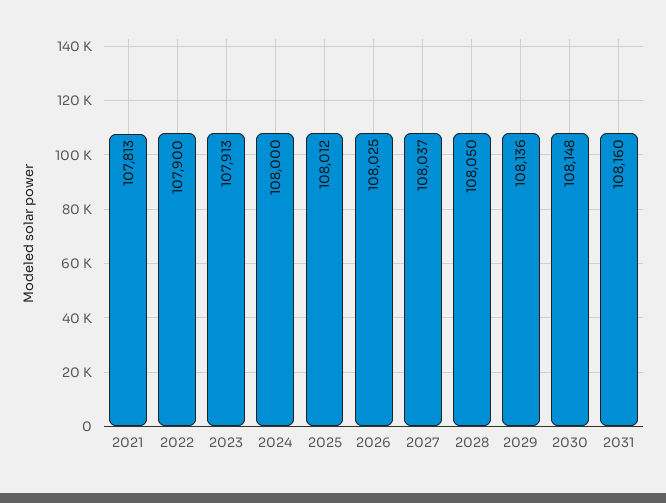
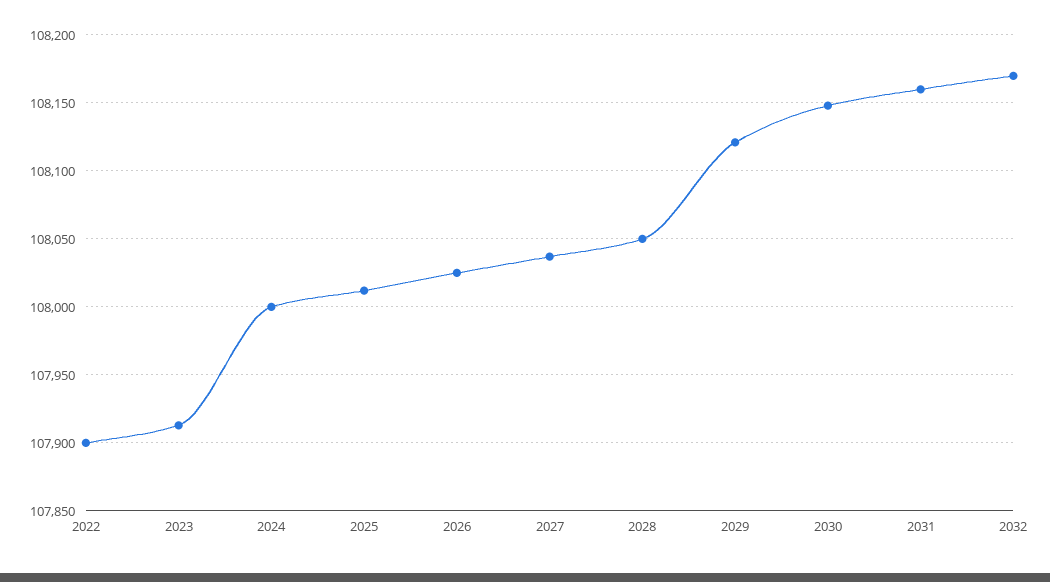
2021: 107813 -> none
2029: 108136 -> 108120
2032: none -> 108170

